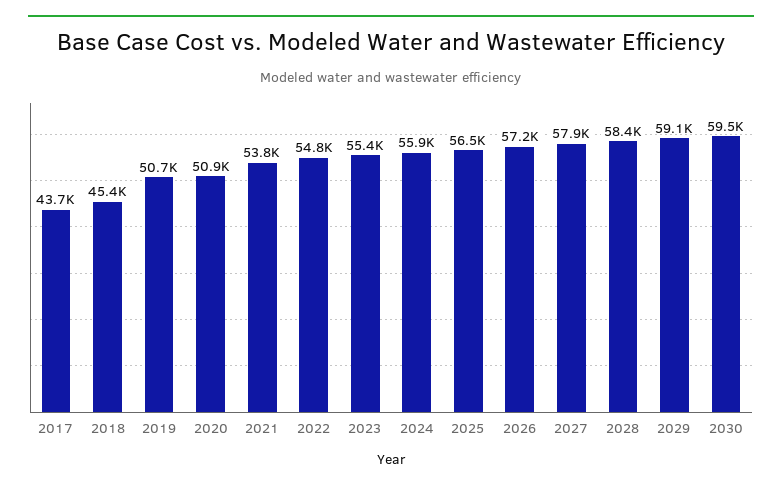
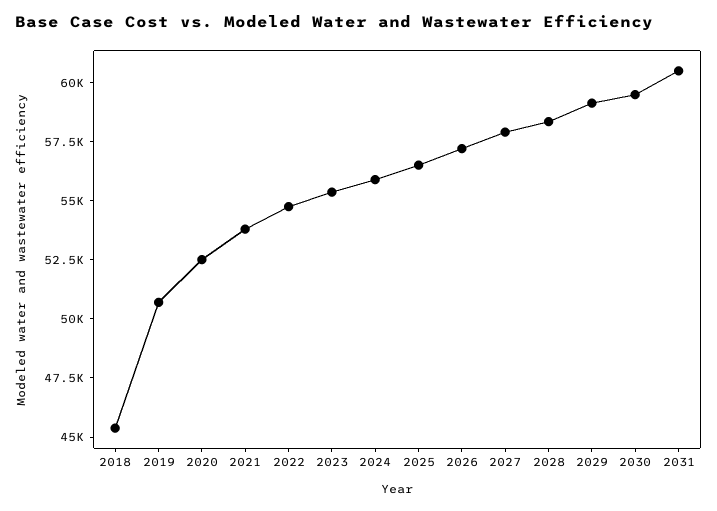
2017: 43700 -> none
2020: 50900 -> 52500
2031: none -> 60500

